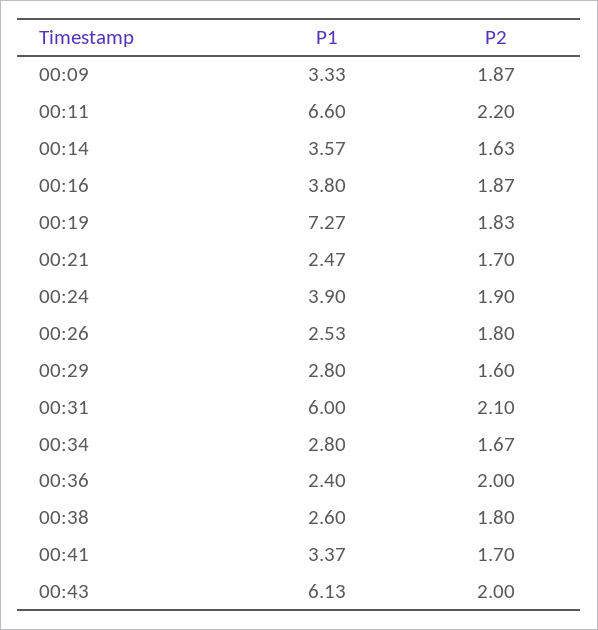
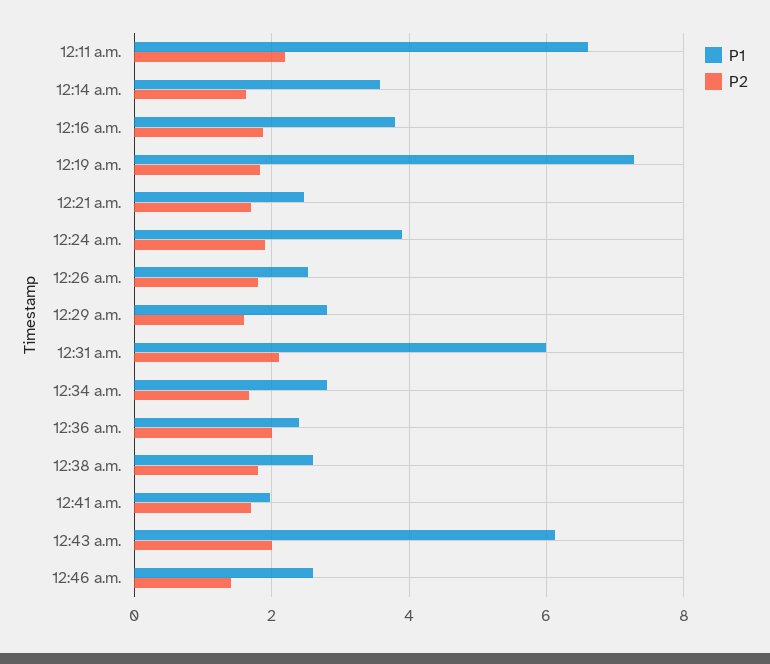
P1, 00:09: 3.33 -> none
P2, 00:09: 1.87 -> none
P1, 00:41: 3.37 -> 2
P1, 12:46 a.m.: none -> 2.6
P2, 12:46 a.m.: none -> 1.4

